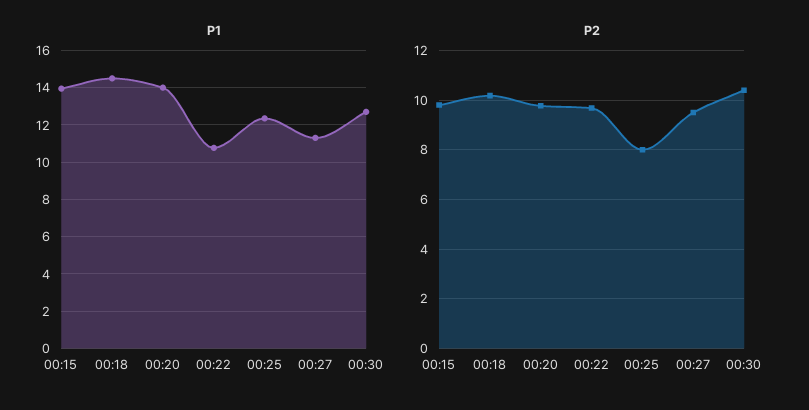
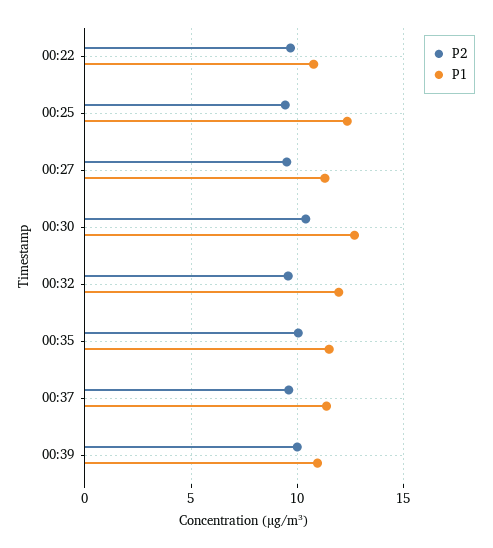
P1, 00:15: 14 -> none
P1, 00:18: 14.5 -> none
P1, 00:20: 14 -> none
P2, 00:15: 9.75 -> none
P2, 00:18: 10.25 -> none
P2, 00:20: 9.75 -> none
P2, 00:25: 8 -> 9.5
P2, 00:32: none -> 9.5
P1, 00:32: none -> 12
P2, 00:35: none -> 10
P1, 00:35: none -> 11.5
P2, 00:37: none -> 9.5
P1, 00:37: none -> 11.5
P2, 00:39: none -> 10
P1, 00:39: none -> 11

